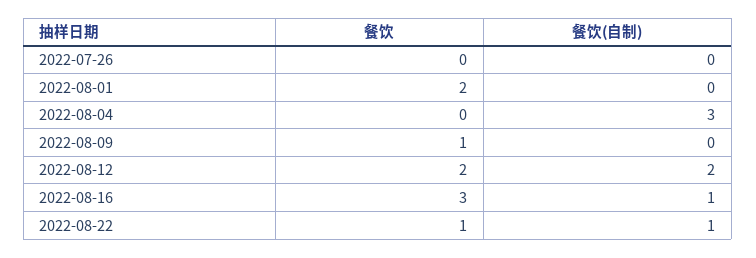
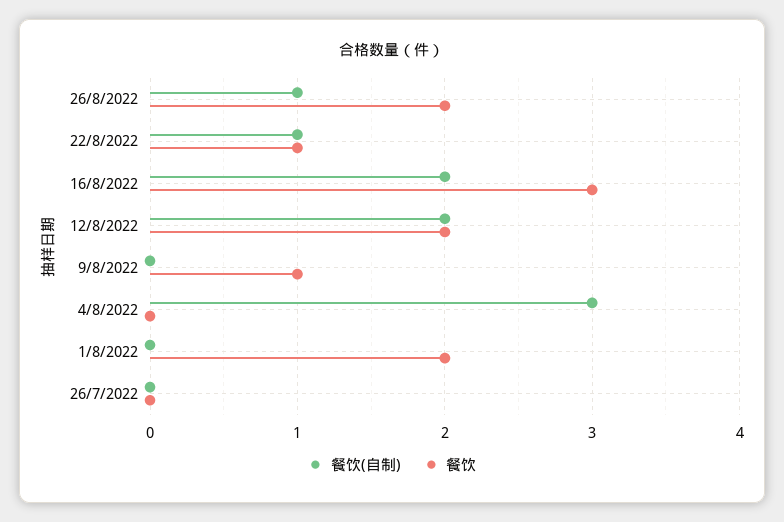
餐饮(自制), 2022-08-16: 1 -> 2
餐饮(自制), 26/8/2022: none -> 1
餐饮, 26/8/2022: none -> 2

